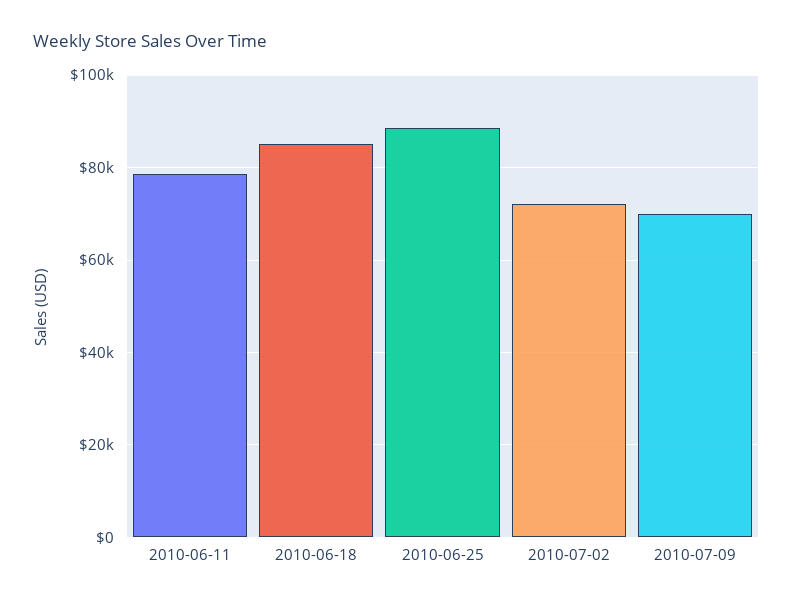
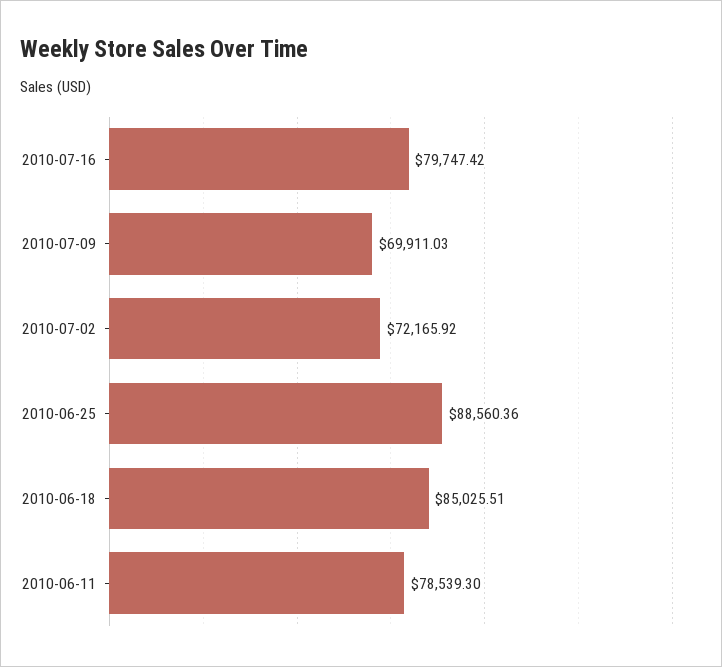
2010-07-16: none -> 79747.42

